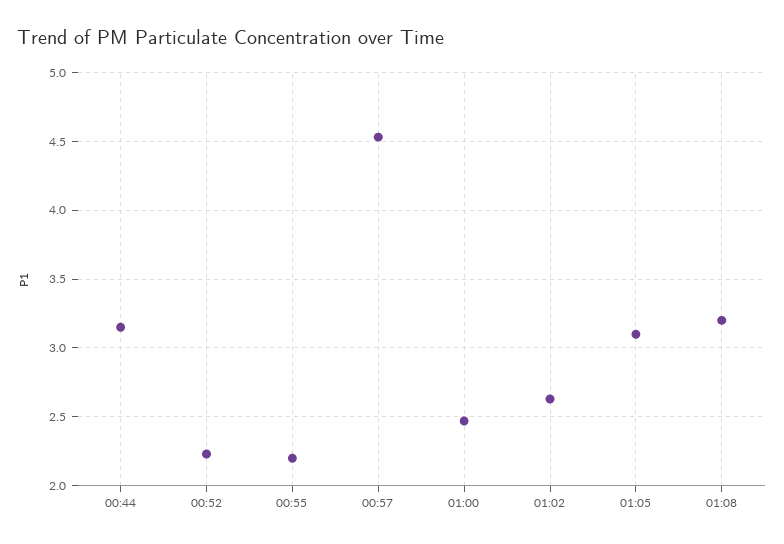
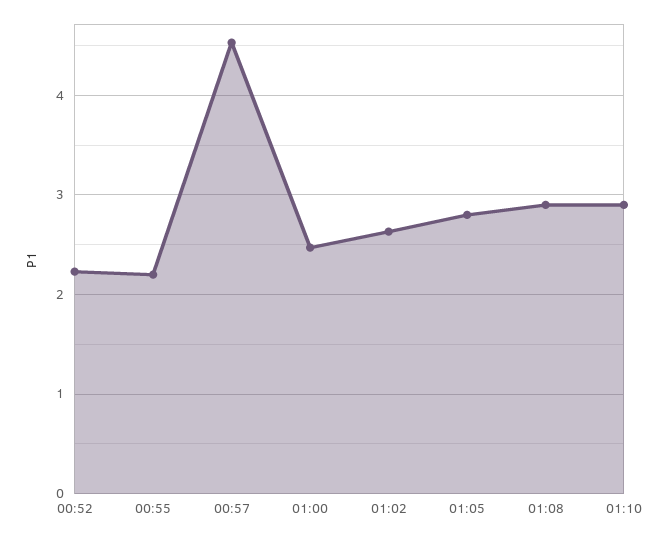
00:44: 3.15 -> none
01:05: 3.1 -> 2.8
01:08: 3.2 -> 2.9
01:10: none -> 2.9

